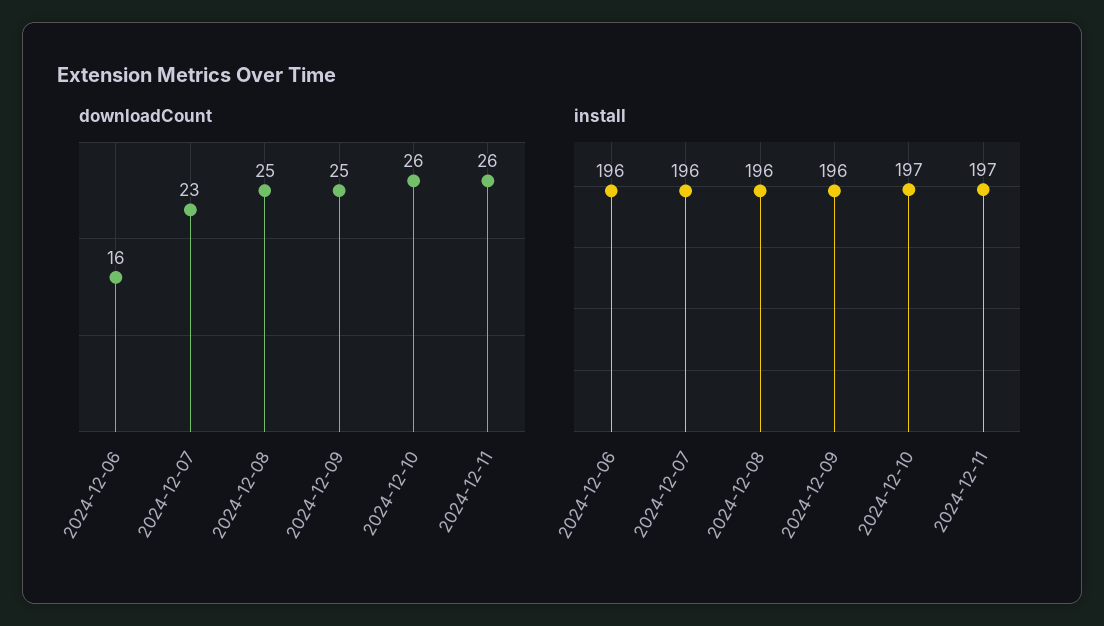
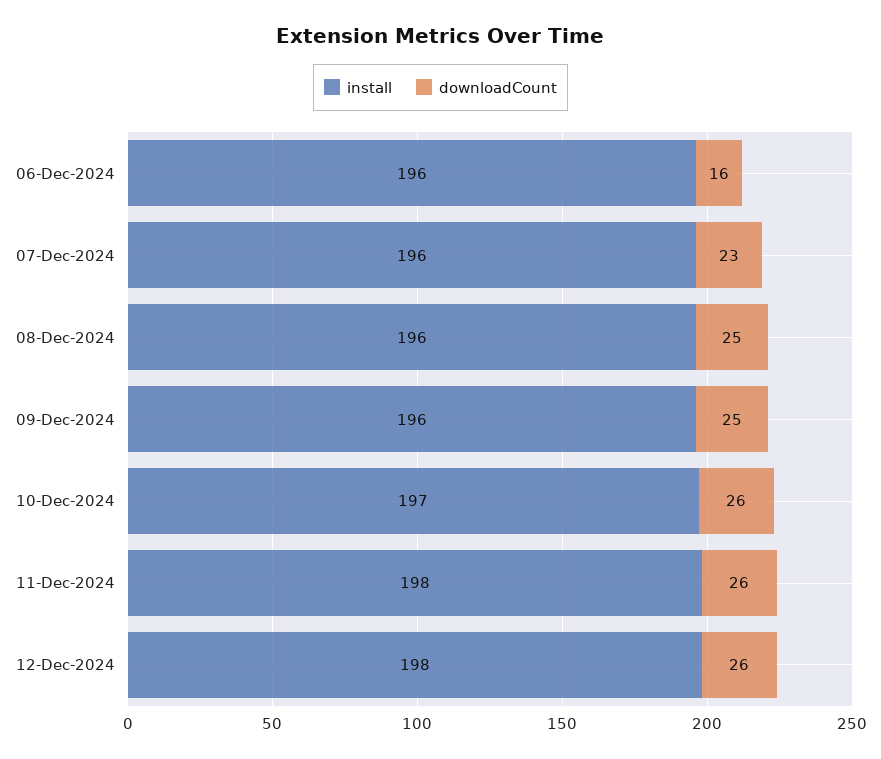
install, 2024-12-11: 197 -> 198
install, 12-Dec-2024: none -> 198
downloadCount, 12-Dec-2024: none -> 26

